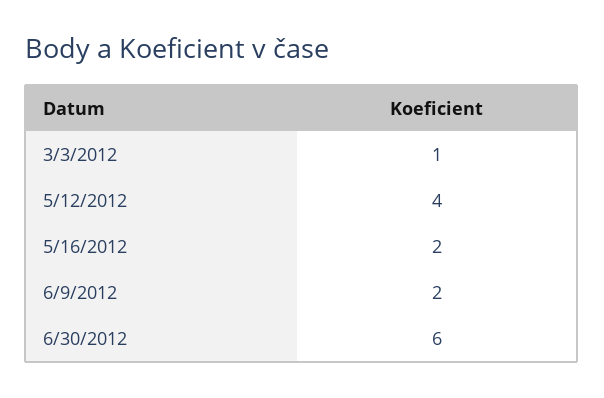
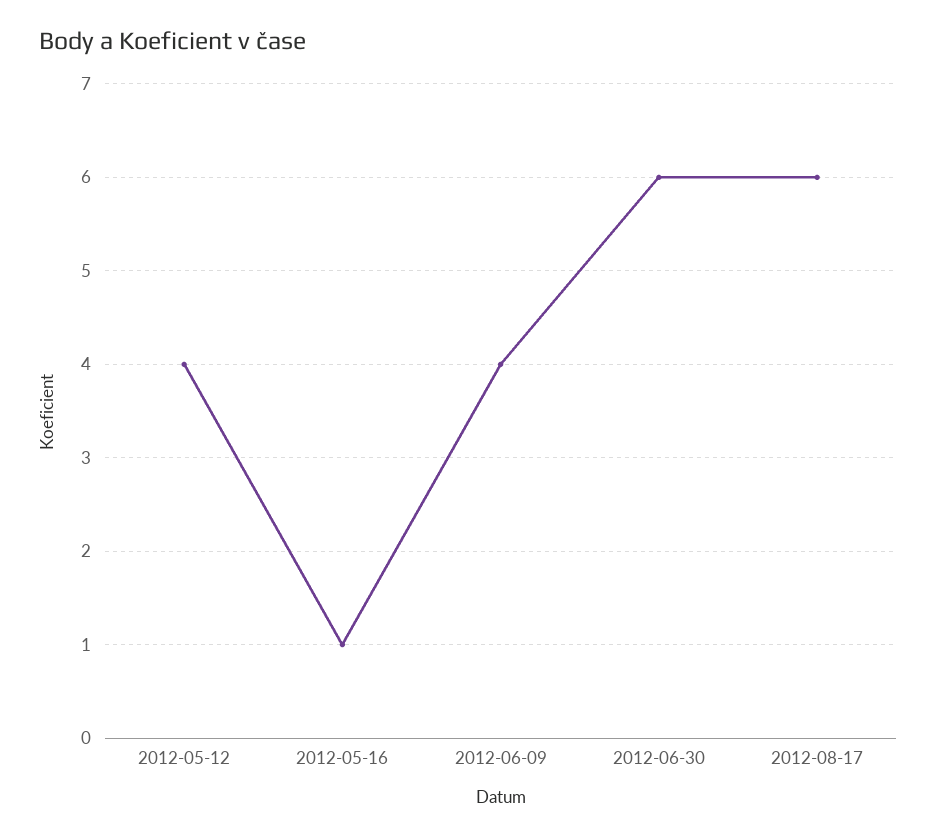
3/3/2012: 1 -> none
5/16/2012: 2 -> 1
6/9/2012: 2 -> 4
2012-08-17: none -> 6

